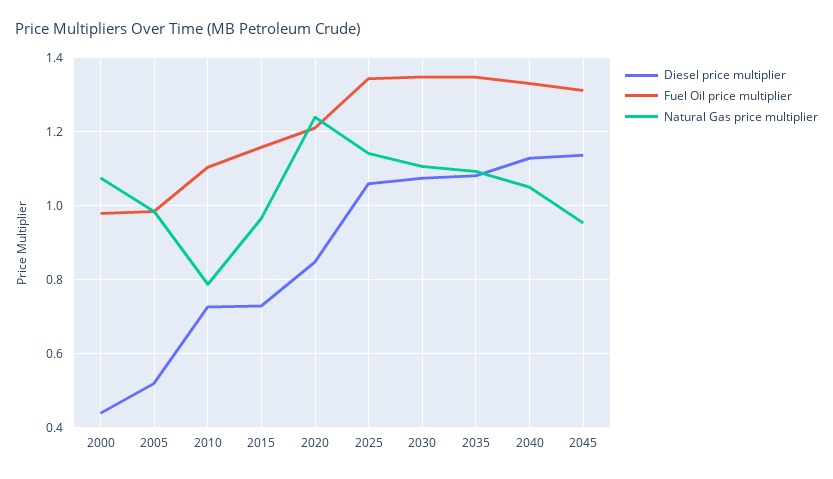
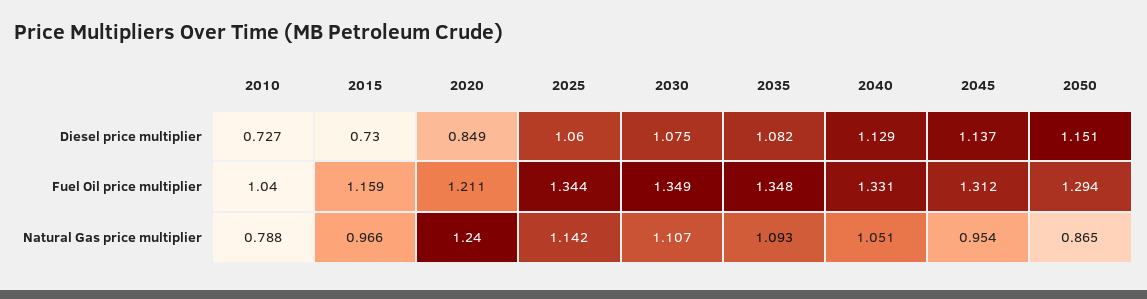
Diesel price multiplier, 2000: 0.44 -> none
Fuel Oil price multiplier, 2000: 0.98 -> none
Natural Gas price multiplier, 2000: 1.08 -> none
Diesel price multiplier, 2005: 0.52 -> none
Fuel Oil price multiplier, 2005: 0.98 -> none
Natural Gas price multiplier, 2005: 0.98 -> none
Fuel Oil price multiplier, 2010: 1.1 -> 1.04
Diesel price multiplier, 2050: none -> 1.151
Fuel Oil price multiplier, 2050: none -> 1.294
Natural Gas price multiplier, 2050: none -> 0.865

